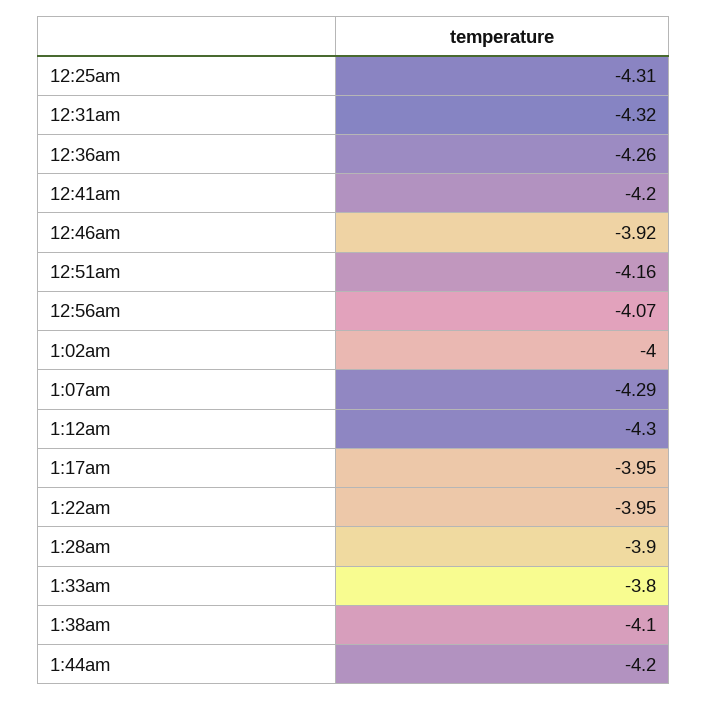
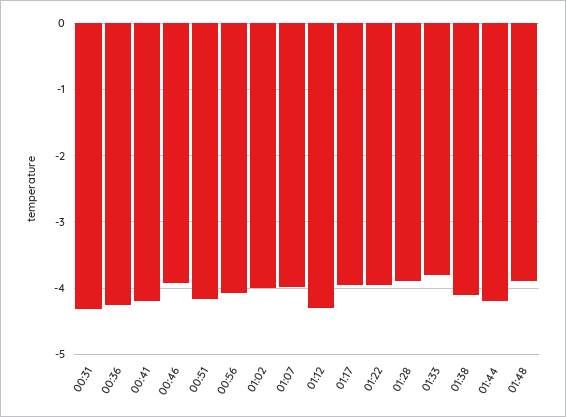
12:25am: -4.31 -> none
1:07am: -4.29 -> -4
01:48: none -> -3.9

